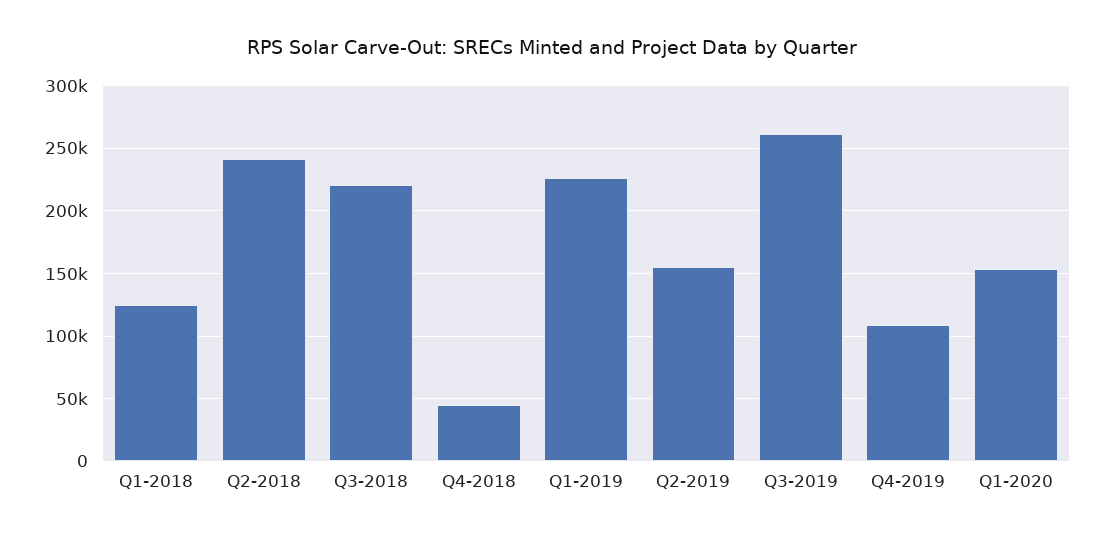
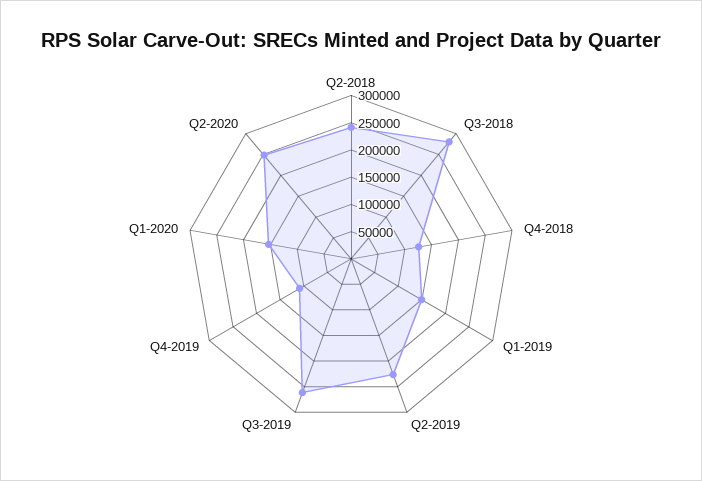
Q1-2018: 125000 -> none
Q3-2018: 220000 -> 275000
Q4-2018: 45000 -> 125000
Q1-2019: 225000 -> 150000
Q2-2019: 155000 -> 225000
Q2-2020: none -> 250000

